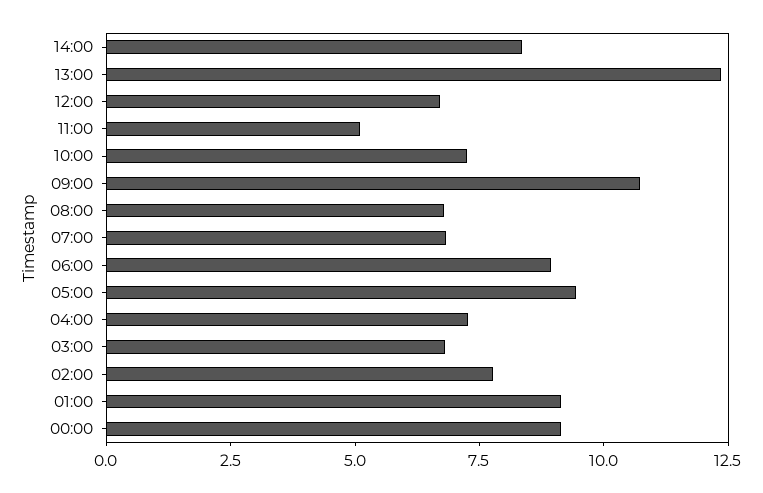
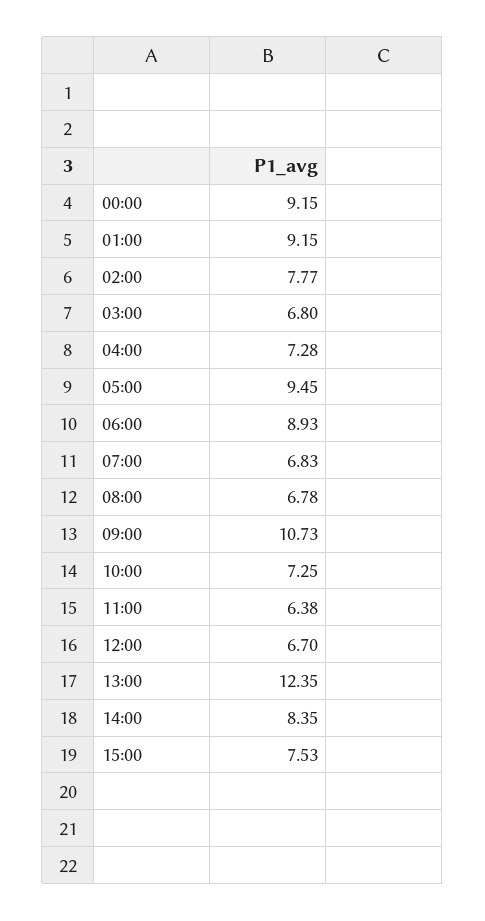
11:00: 5 -> 6.38
15:00: none -> 7.53

